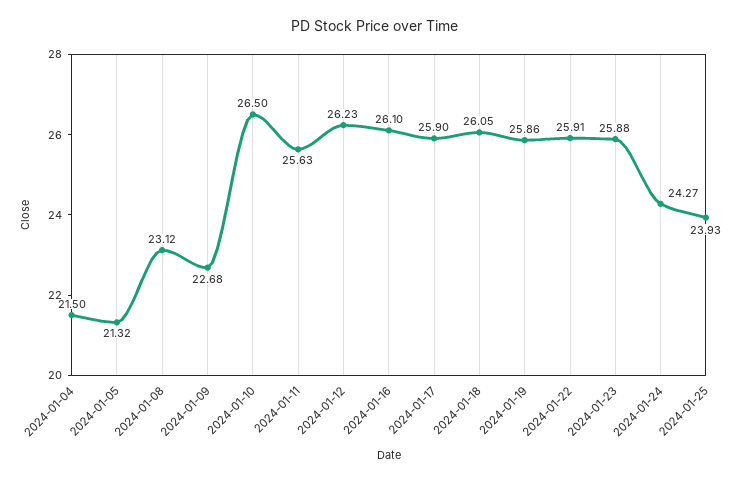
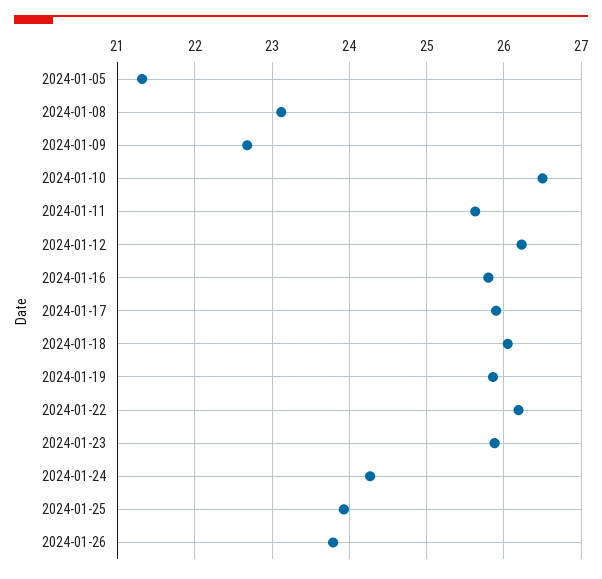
2024-01-04: 21.5 -> none
2024-01-16: 26.1 -> 25.8
2024-01-22: 25.91 -> 26.2
2024-01-26: none -> 23.8

